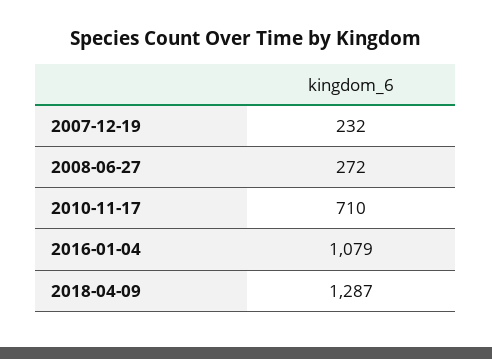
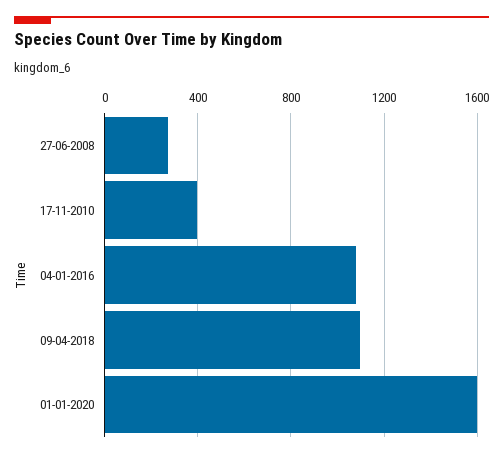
2007-12-19: 232 -> none
2010-11-17: 710 -> 400
2018-04-09: 1287 -> 1100
01-01-2020: none -> 1600

